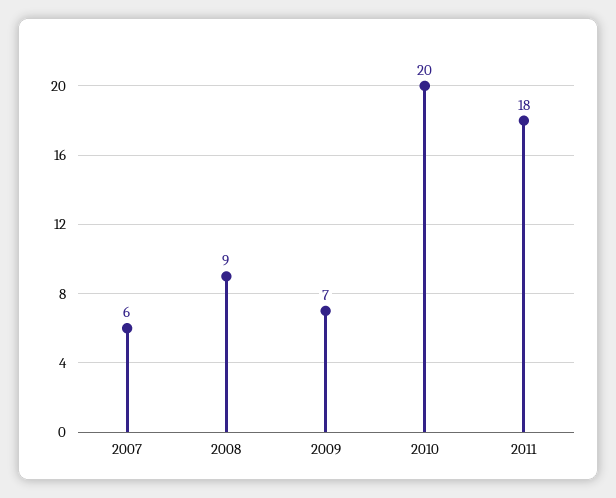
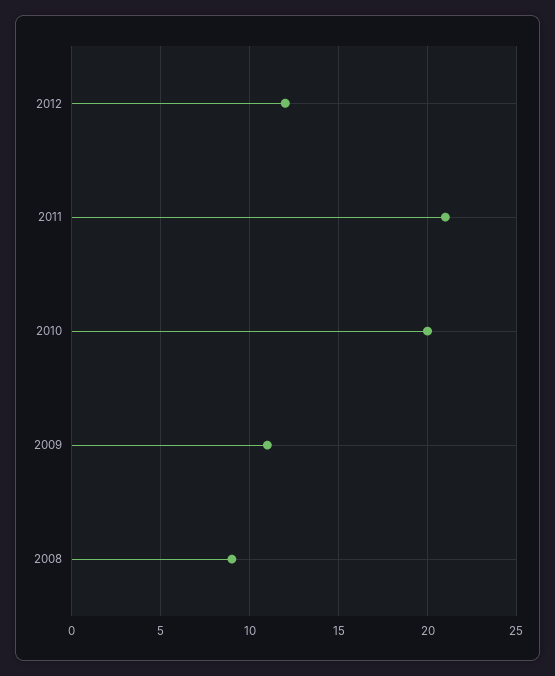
2007: 6 -> none
2009: 7 -> 11
2011: 18 -> 21
2012: none -> 12

